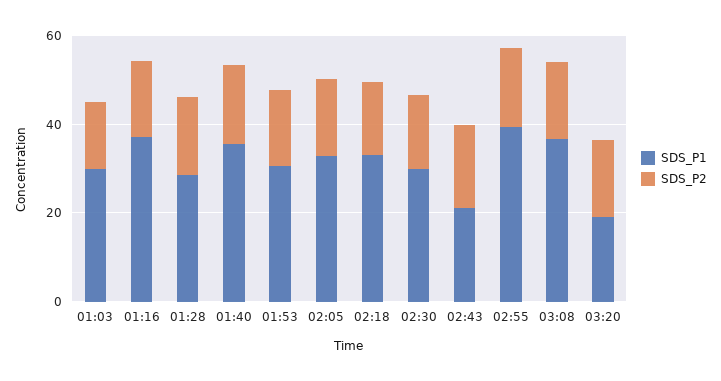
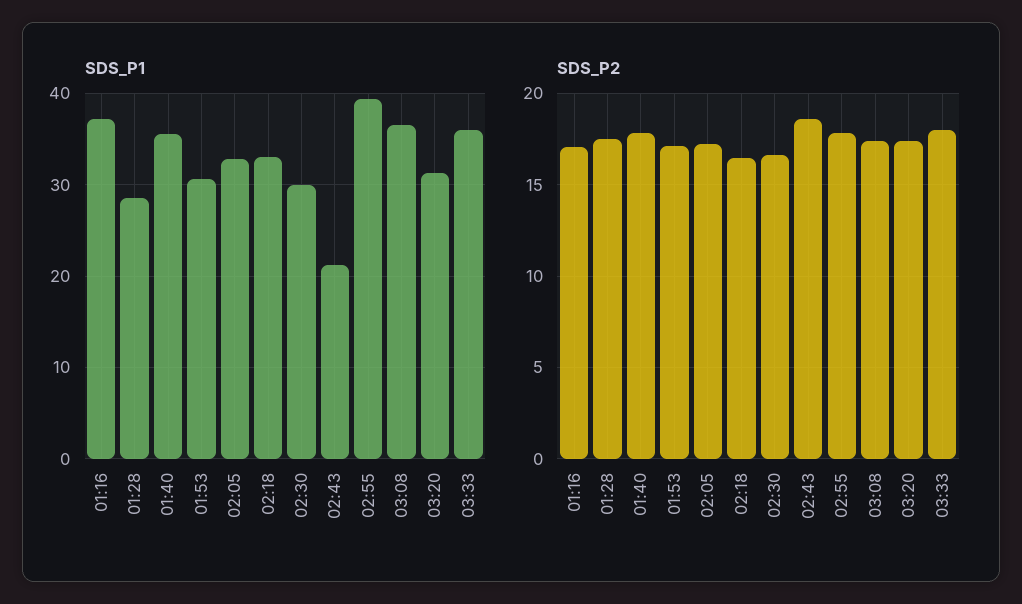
SDS_P1, 01:03: 30 -> none
SDS_P2, 01:03: 15 -> none
SDS_P1, 03:20: 20 -> 31
SDS_P1, 03:33: none -> 36
SDS_P2, 03:33: none -> 18

